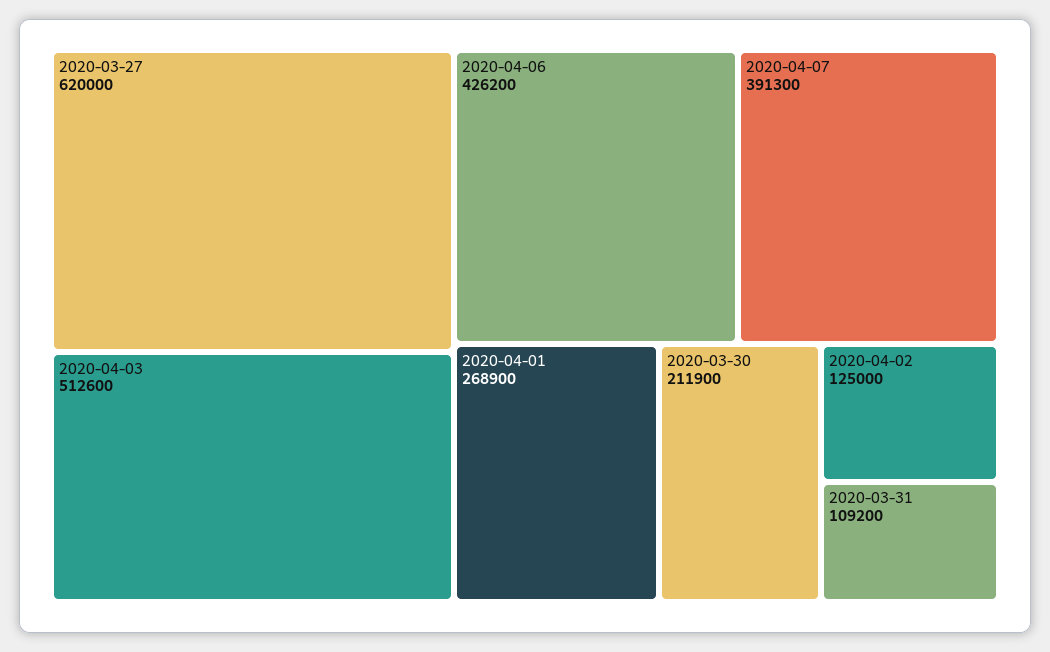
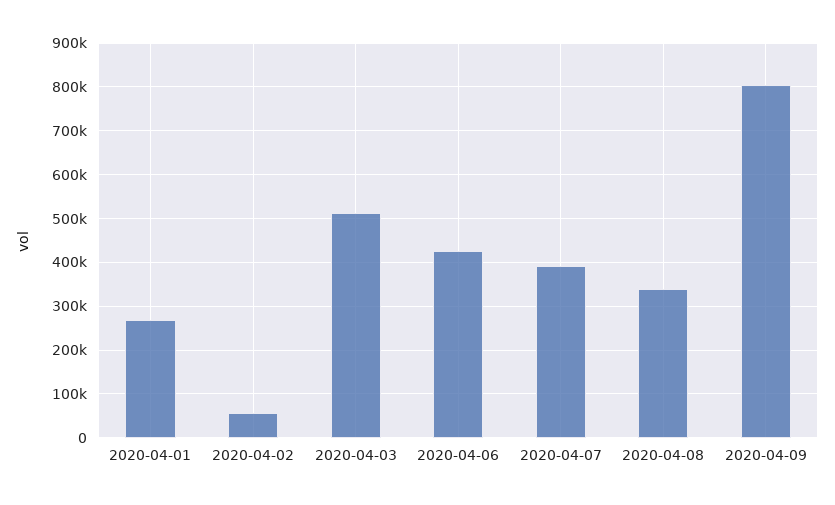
2020-03-27: 620000 -> none
2020-03-30: 211900 -> none
2020-04-02: 125000 -> 60000
2020-03-31: 109200 -> none
2020-04-08: none -> 340000
2020-04-09: none -> 800000

